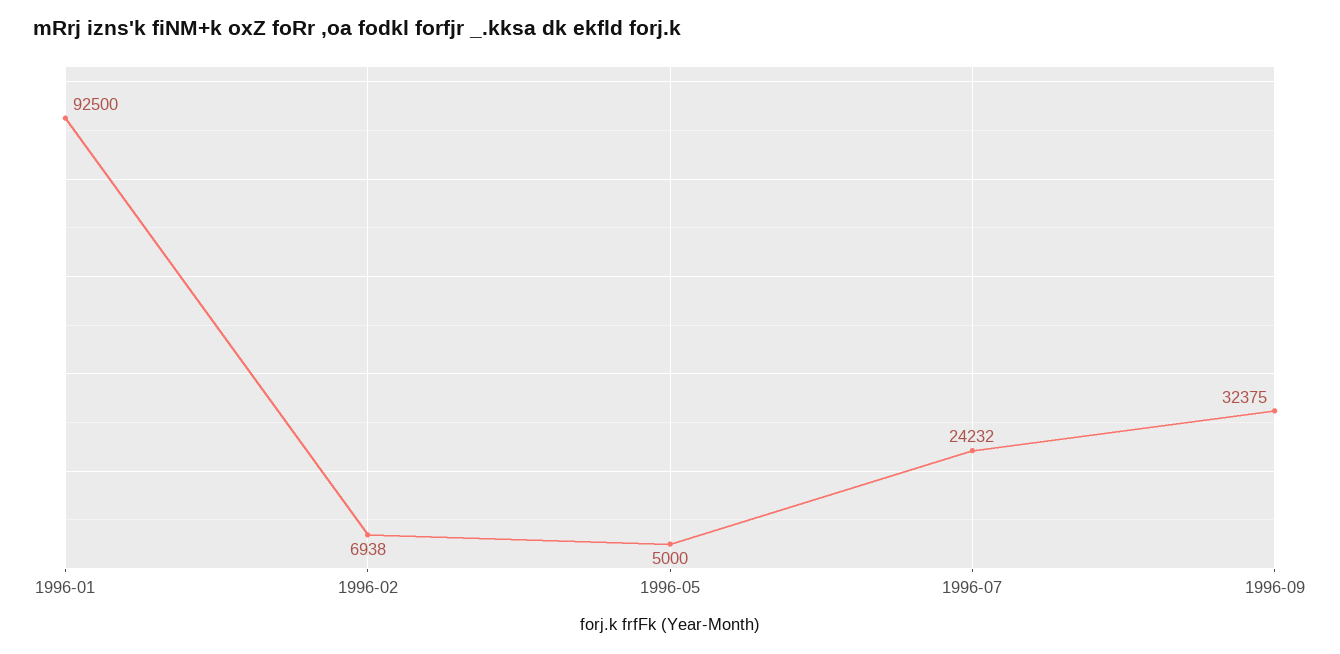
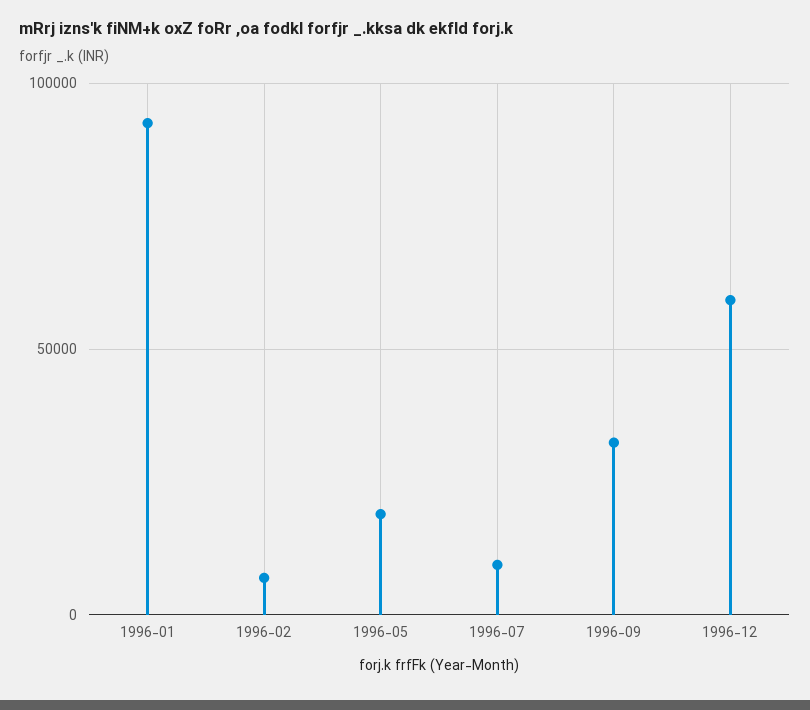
1996-05: 5000 -> 20000
1996-07: 24232 -> 10000
1996-12: none -> 60000

